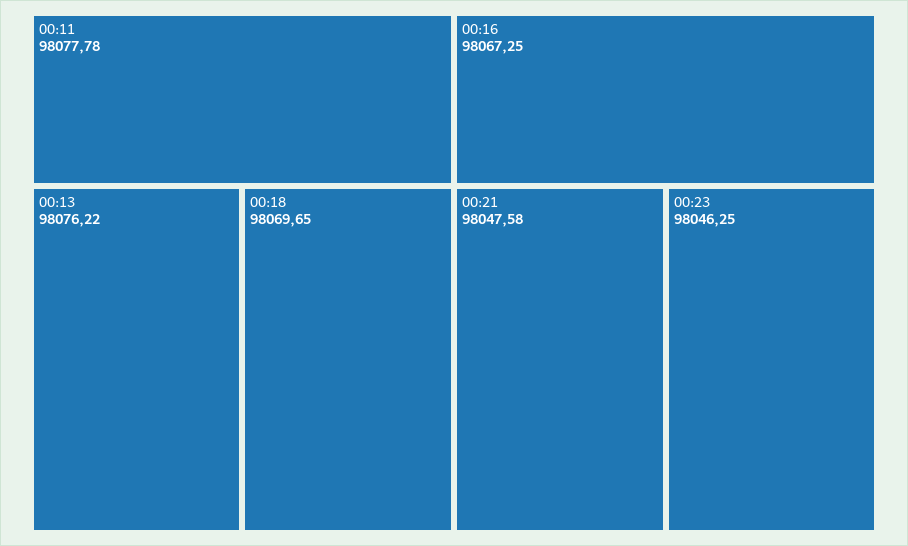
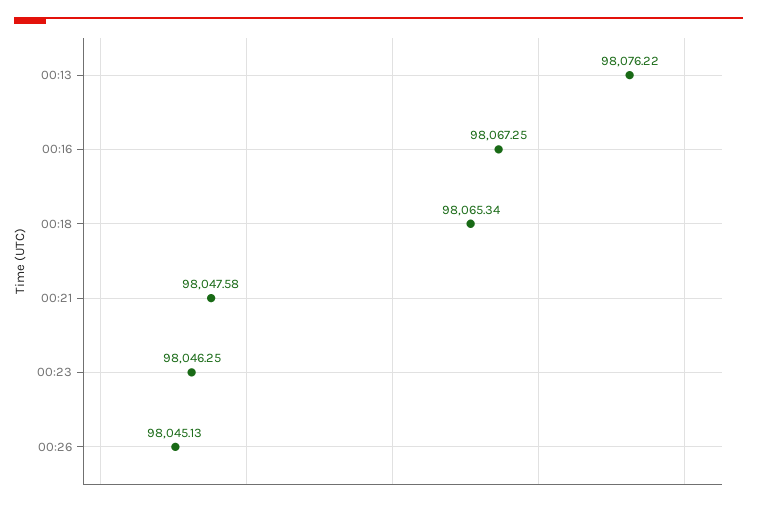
00:11: 98077.78 -> none
00:18: 98069.65 -> 98065.34
00:26: none -> 98045.13

